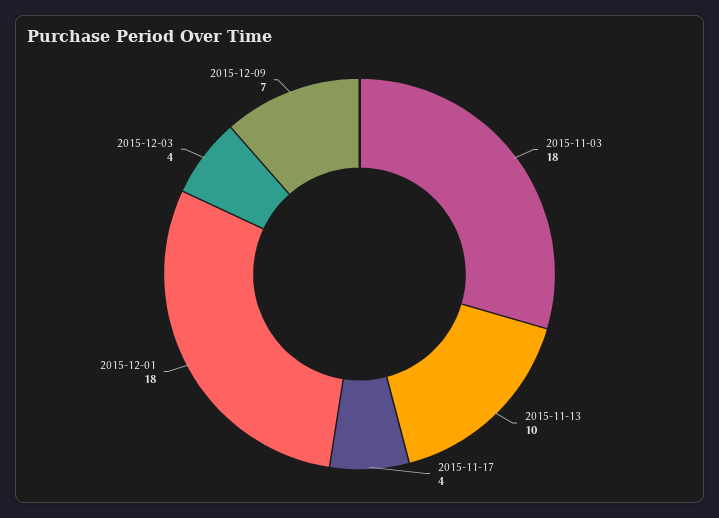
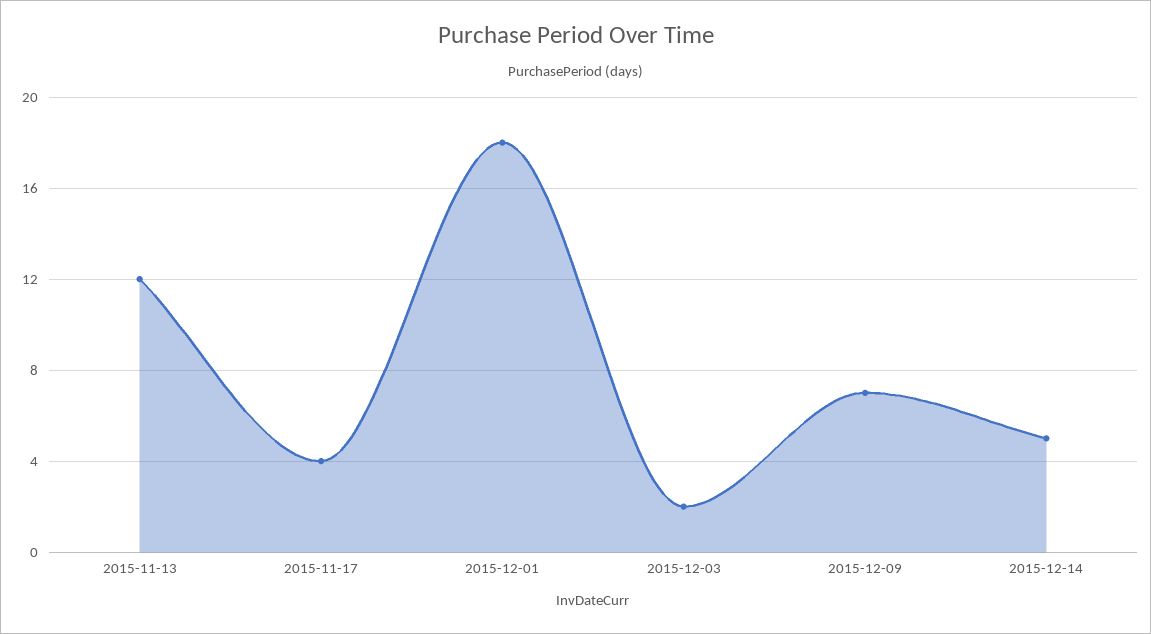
2015-11-03: 18 -> none
2015-11-13: 10 -> 12
2015-12-03: 4 -> 2
2015-12-14: none -> 5

